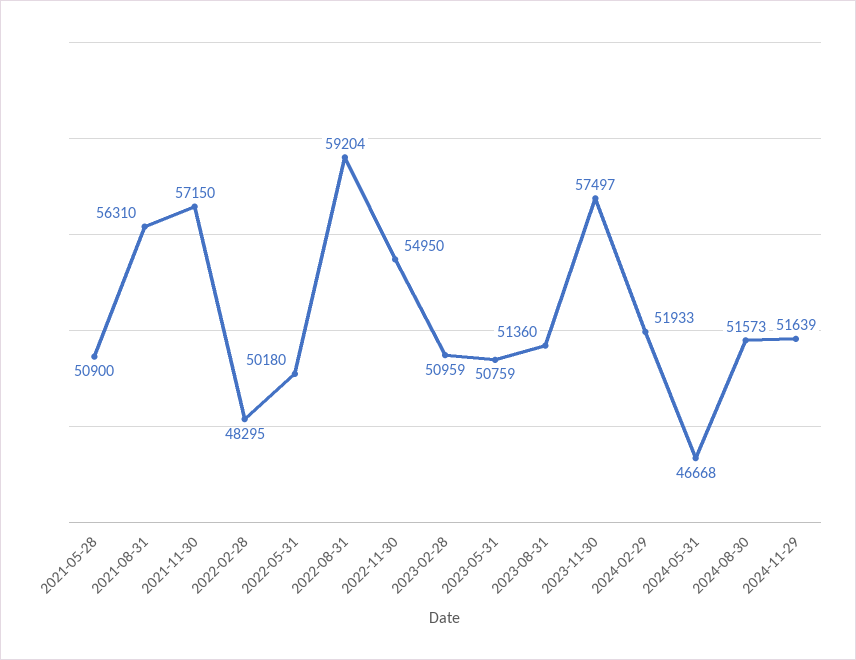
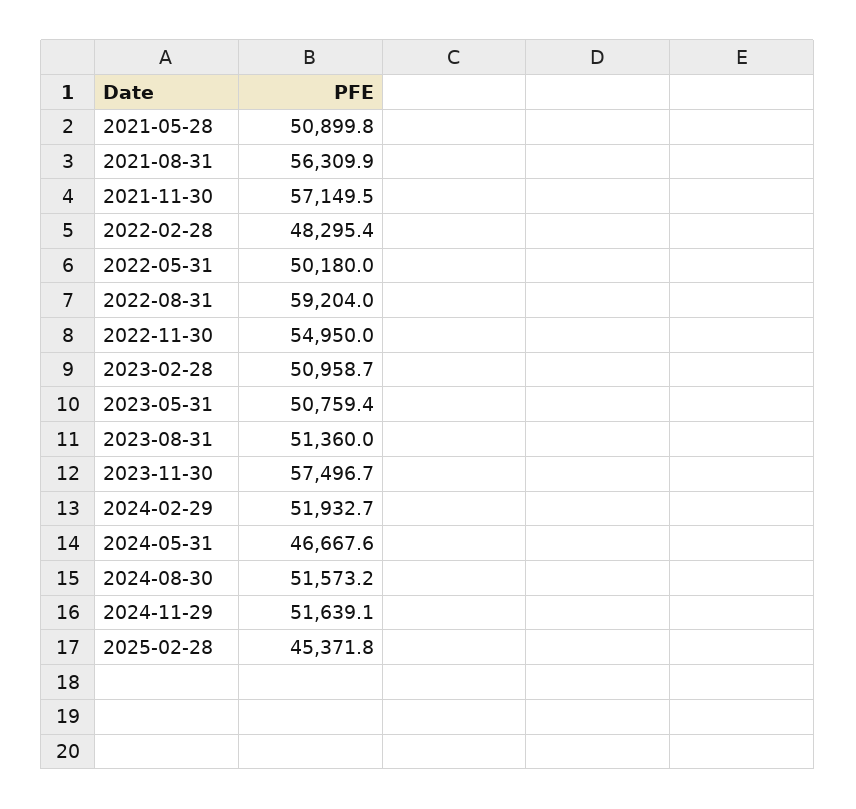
2025-02-28: none -> 45371.8

